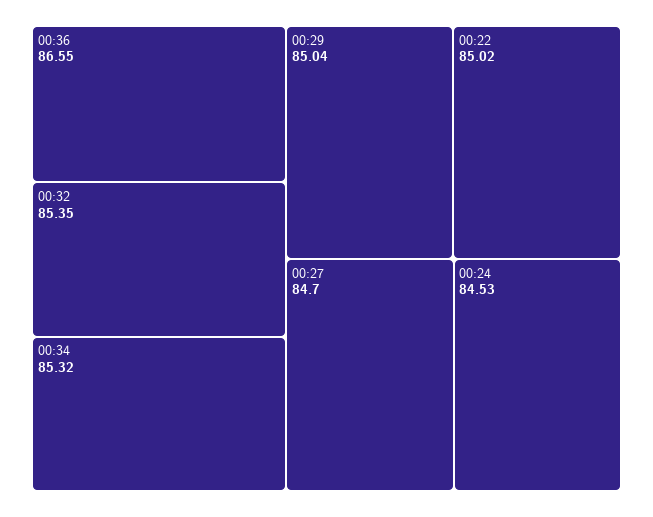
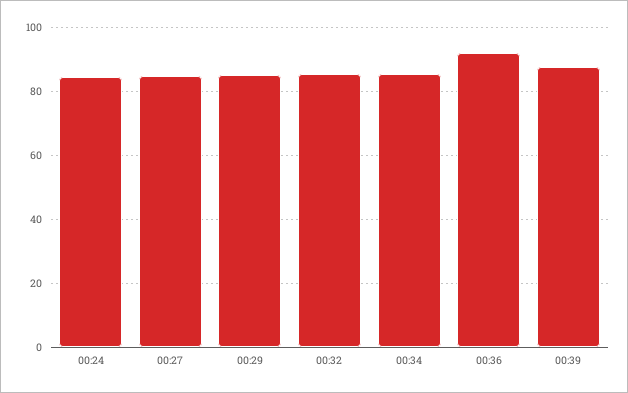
00:36: 86.55 -> 92
00:22: 85.02 -> none
00:39: none -> 88

